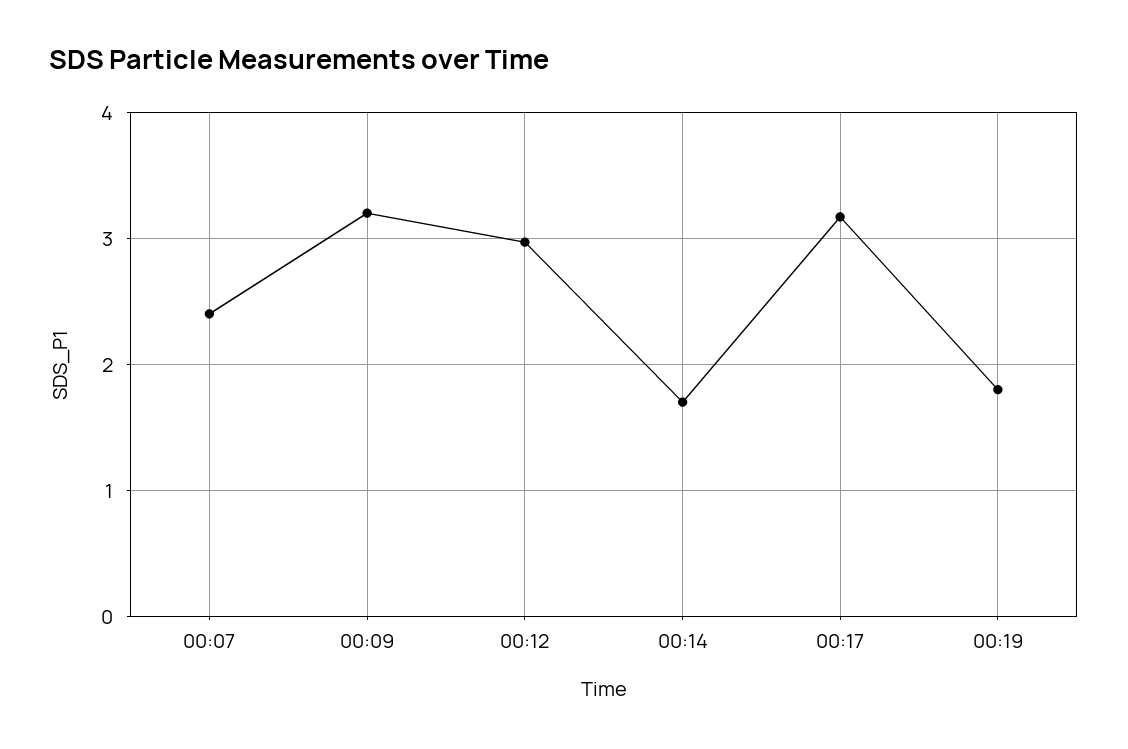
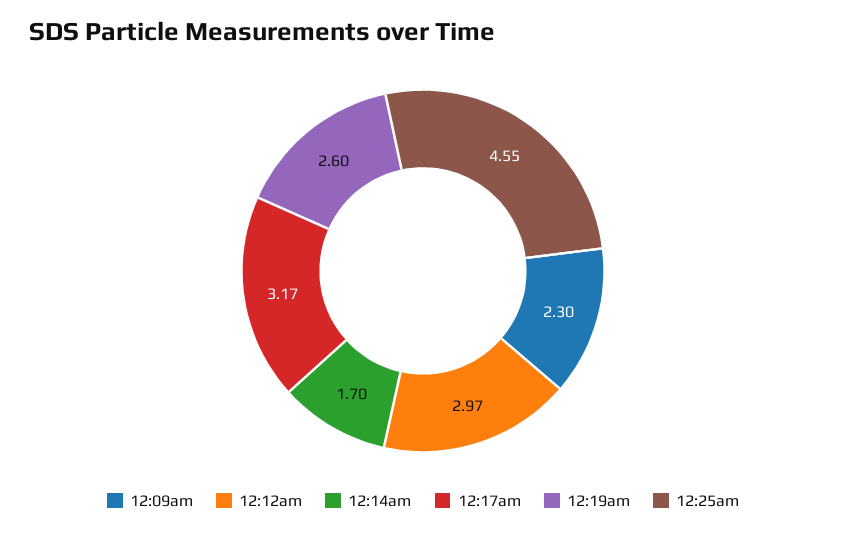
00:07: 2.4 -> none
00:09: 3.2 -> 2.3
00:19: 1.8 -> 2.6
12:25am: none -> 4.55

